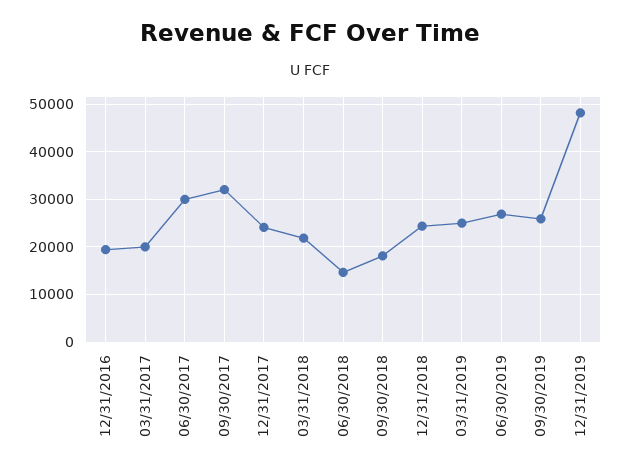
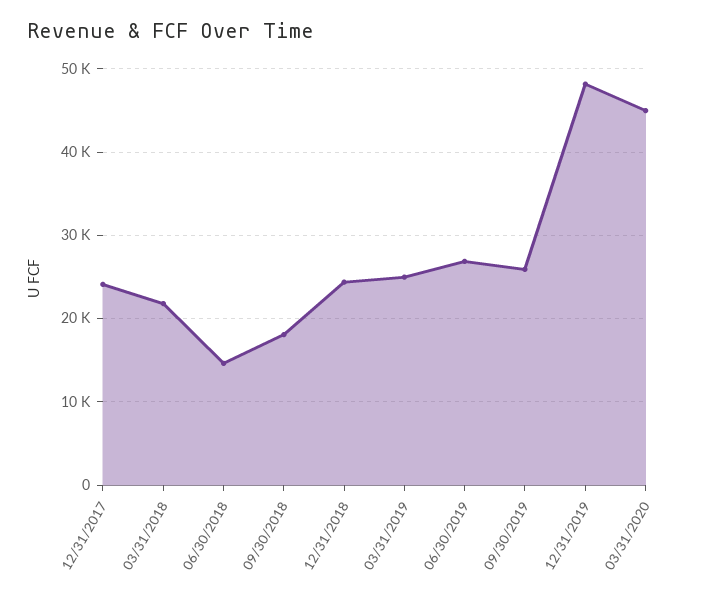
12/31/2016: 20000 -> none
03/31/2017: 20000 -> none
06/30/2017: 30000 -> none
09/30/2017: 32000 -> none
03/31/2020: none -> 45000

